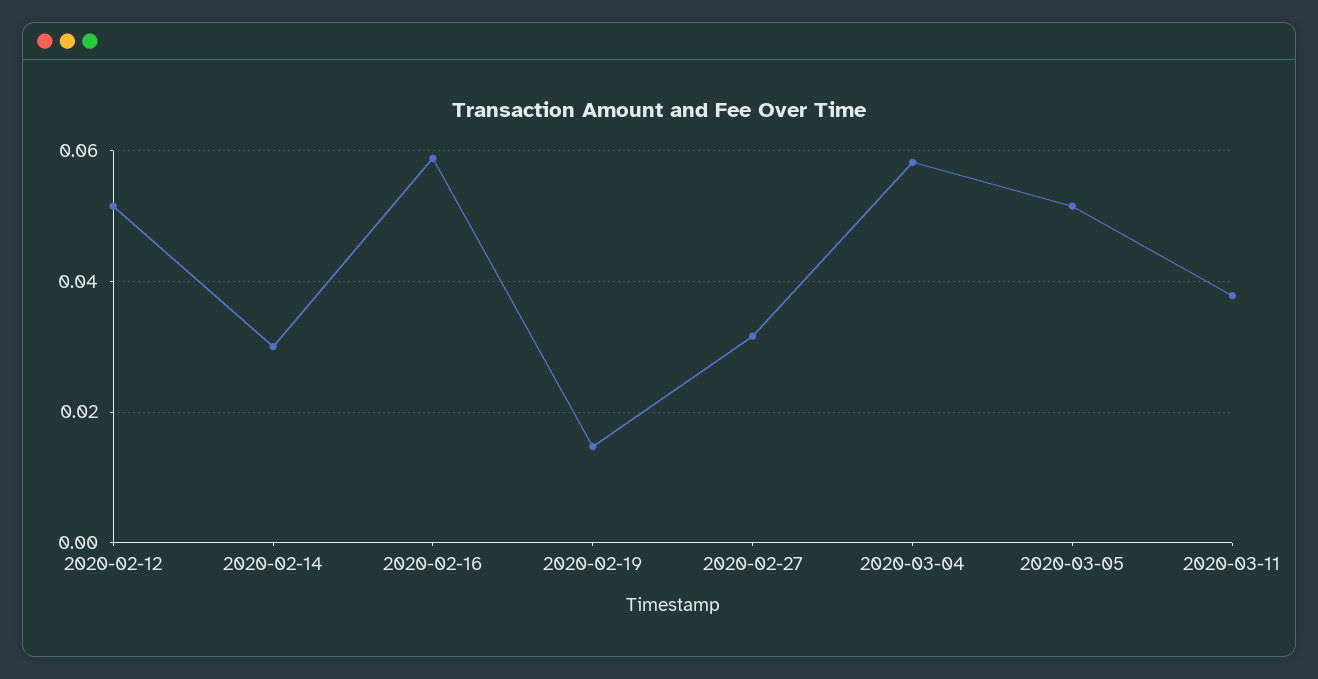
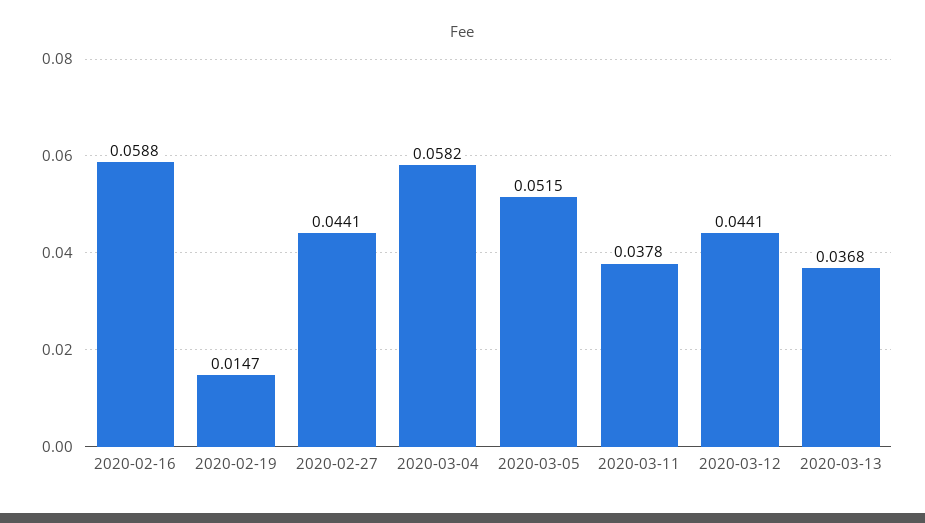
2020-02-12: 0.052 -> none
2020-02-14: 0.03 -> none
2020-02-27: 0.032 -> 0.0441
2020-03-12: none -> 0.0441
2020-03-13: none -> 0.0368

